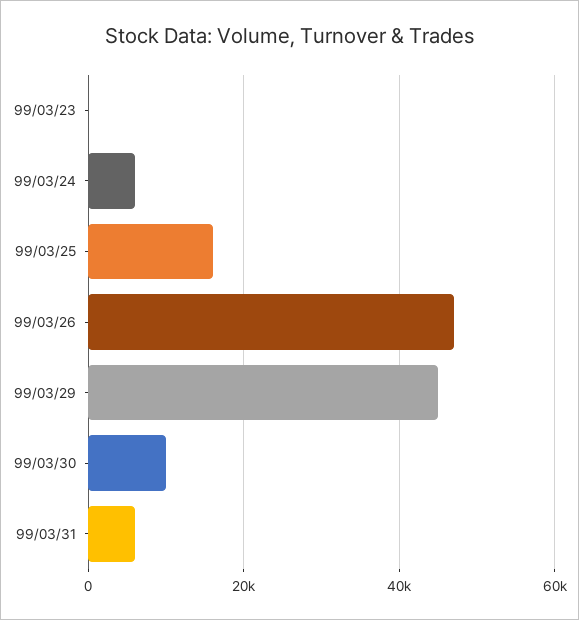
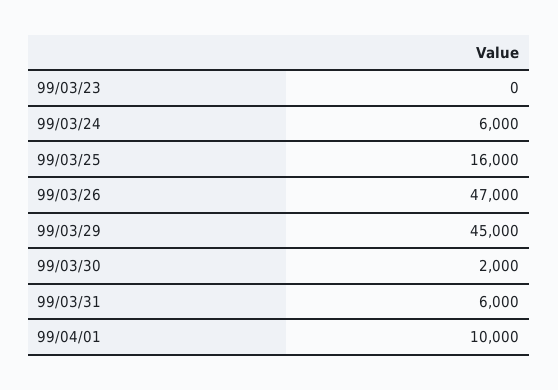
99/03/30: 10000 -> 2000
99/04/01: none -> 10000

